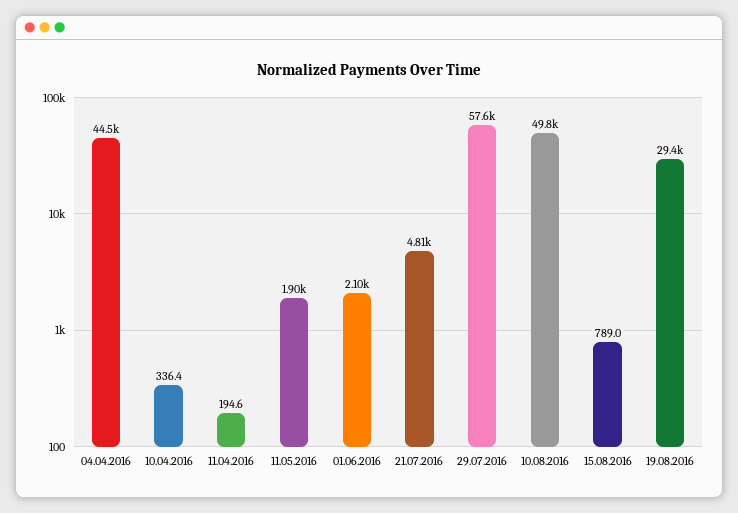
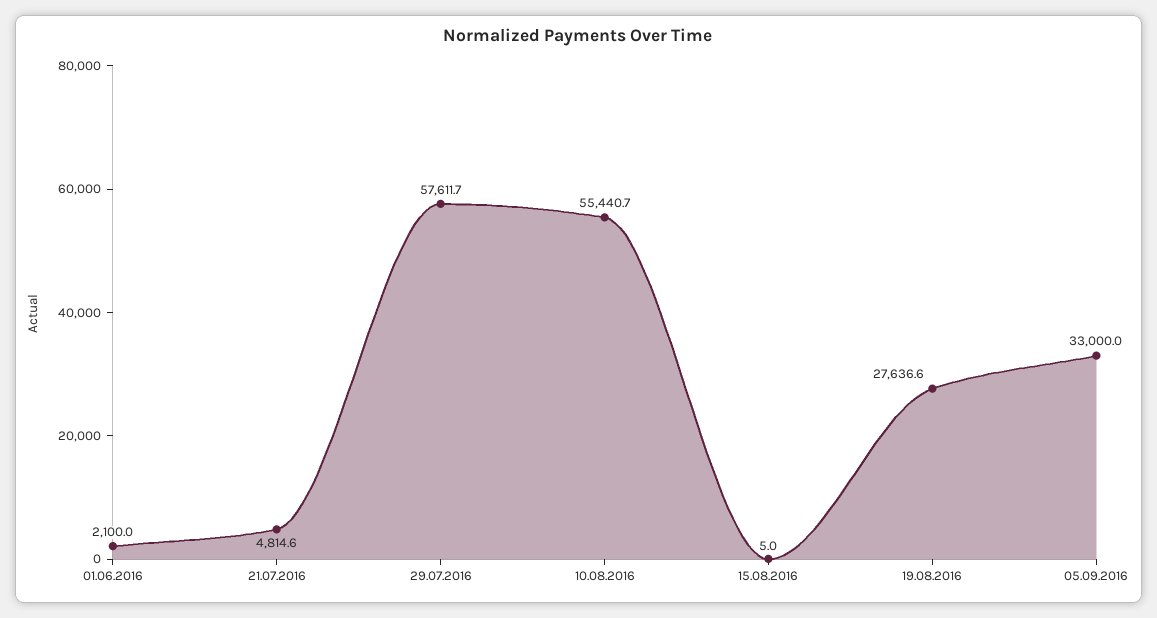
04.04.2016: 44500 -> none
10.04.2016: 336.4 -> none
11.04.2016: 194.6 -> none
11.05.2016: 1900 -> none
10.08.2016: 49800 -> 55440.7
15.08.2016: 789 -> 5
19.08.2016: 29400 -> 27636.6
05.09.2016: none -> 33000

